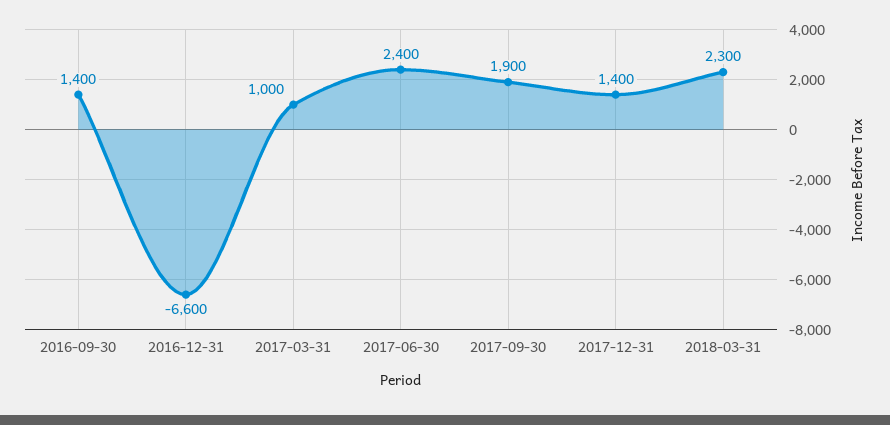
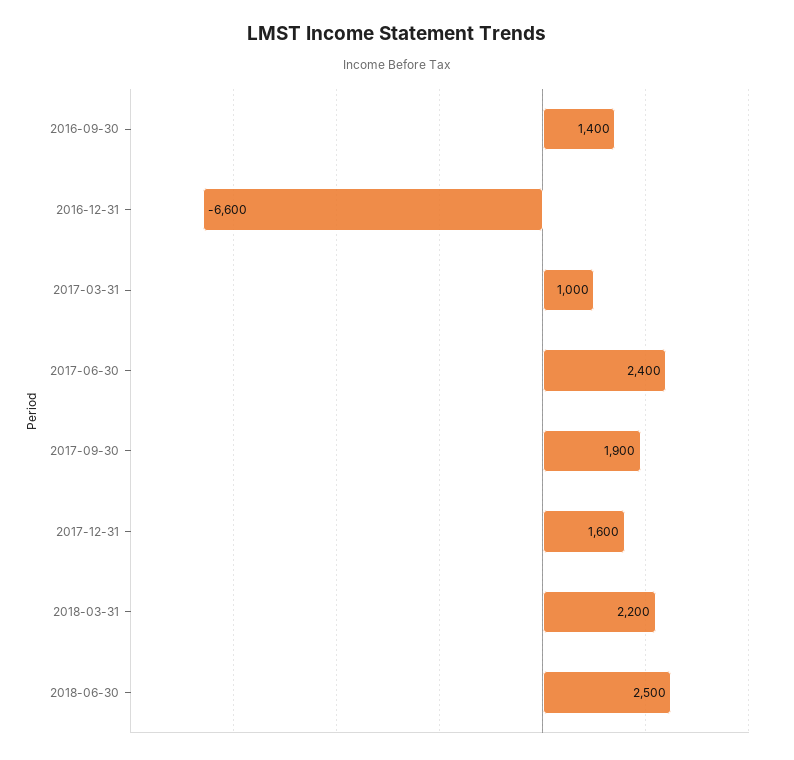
2017-12-31: 1400 -> 1600
2018-03-31: 2300 -> 2200
2018-06-30: none -> 2500

